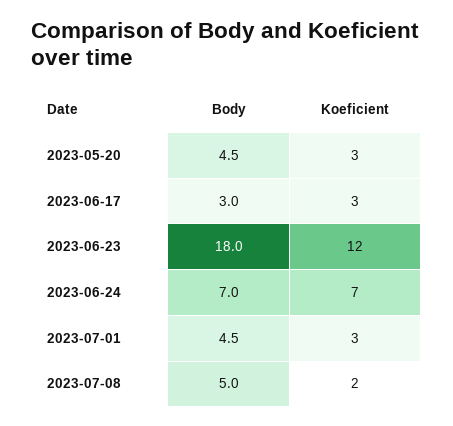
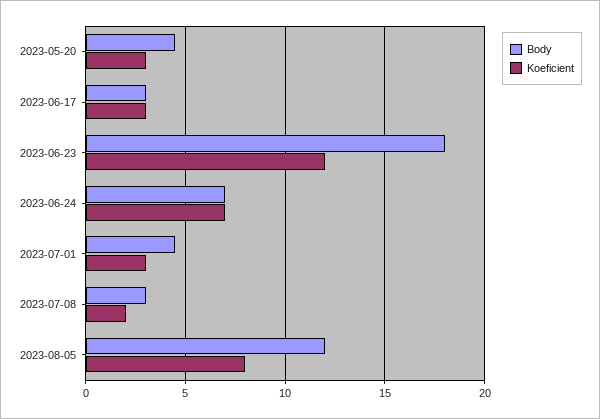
Body, 2023-07-08: 5 -> 3
Body, 2023-08-05: none -> 12
Koeficient, 2023-08-05: none -> 8

